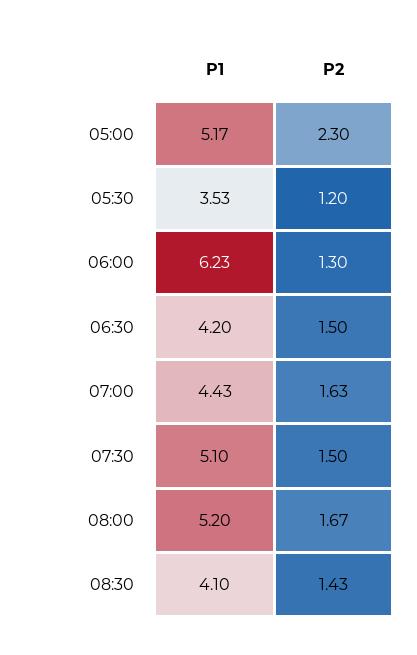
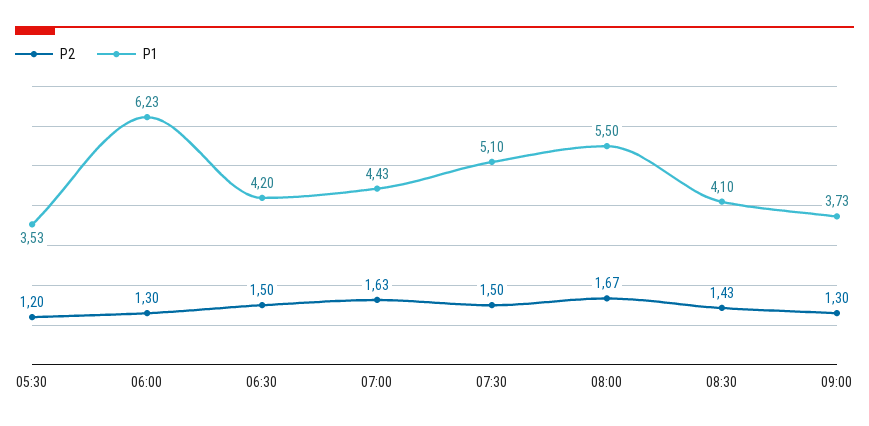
P1, 05:00: 5.17 -> none
P2, 05:00: 2.3 -> none
P1, 08:00: 5.2 -> 5.5
P2, 09:00: none -> 1.3
P1, 09:00: none -> 3.73

